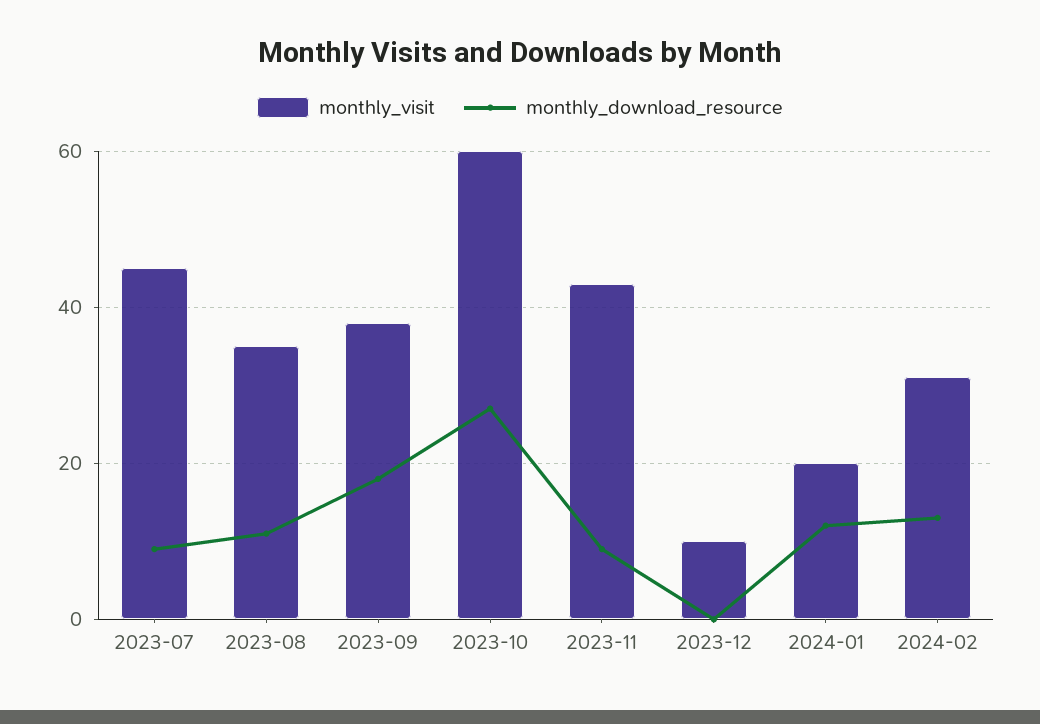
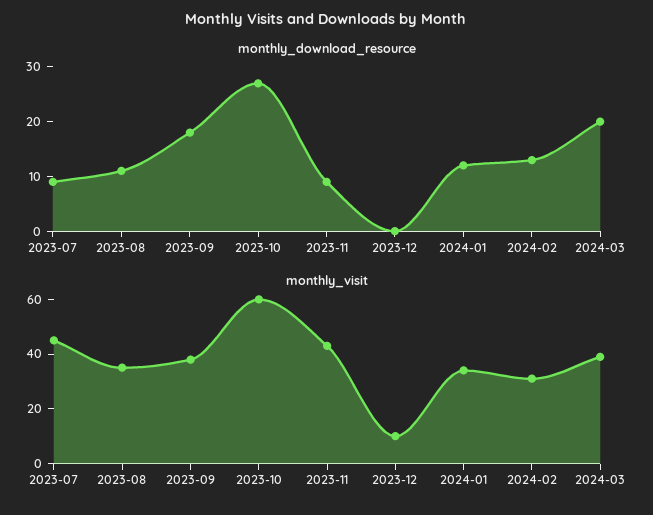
monthly_visit, 2024-01: 20 -> 35
monthly_download_resource, 2024-03: none -> 20
monthly_visit, 2024-03: none -> 40

